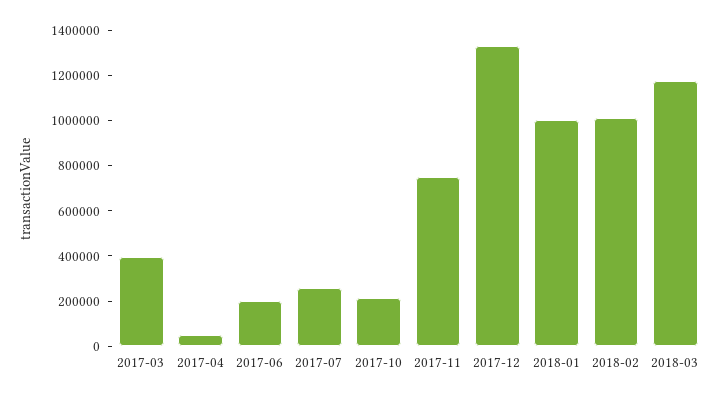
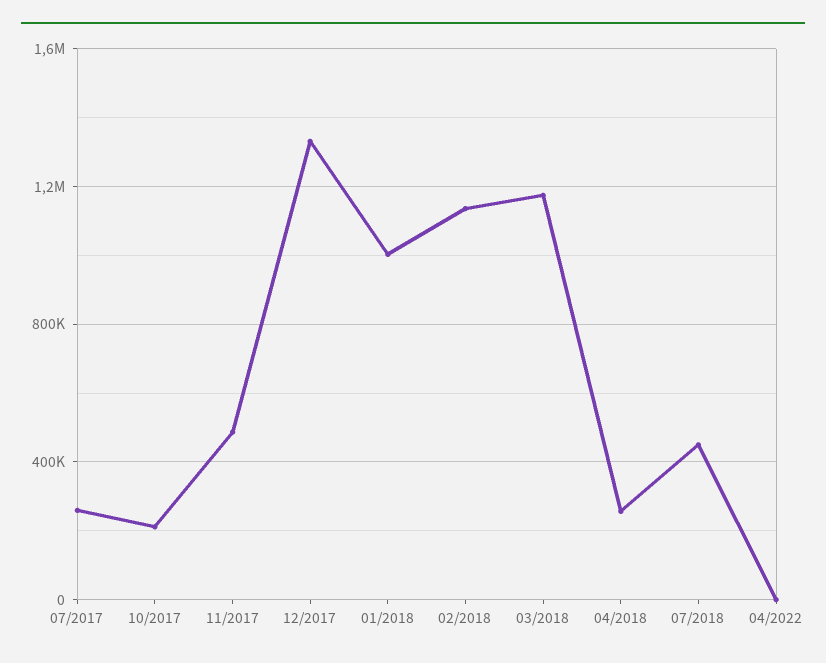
2017-03: 400000 -> none
2017-04: 50000 -> none
2017-06: 200000 -> none
2017-11: 750000 -> 500000
2018-02: 1000000 -> 1150000
04/2018: none -> 250000
07/2018: none -> 450000
04/2022: none -> 0

